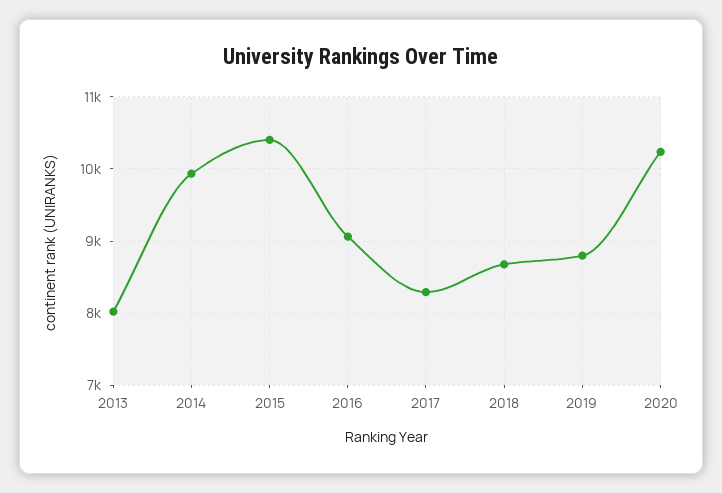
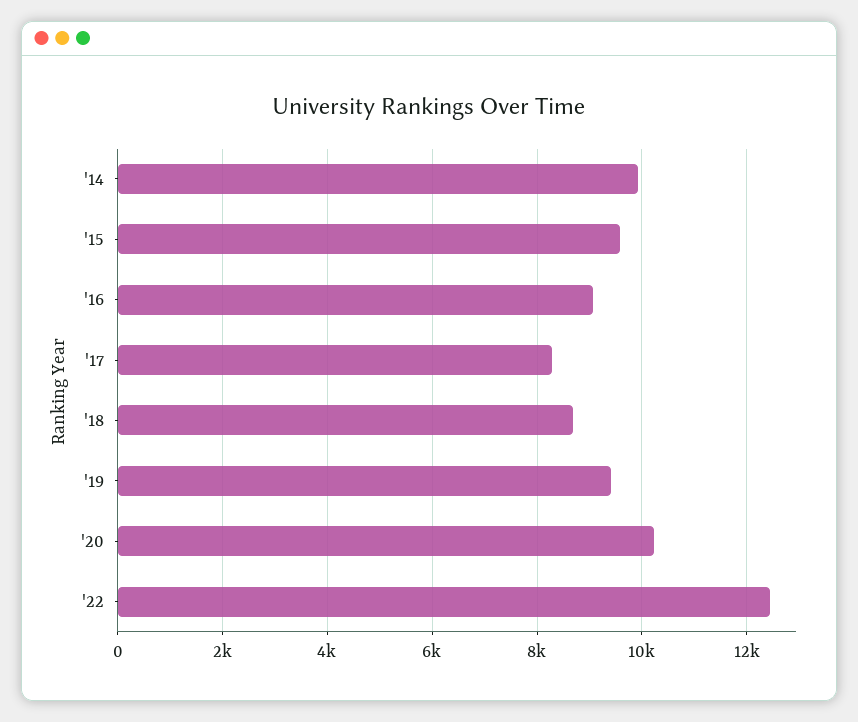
2013: 8000 -> none
2015: 10400 -> 9600
2019: 8800 -> 9400
'22: none -> 12400

